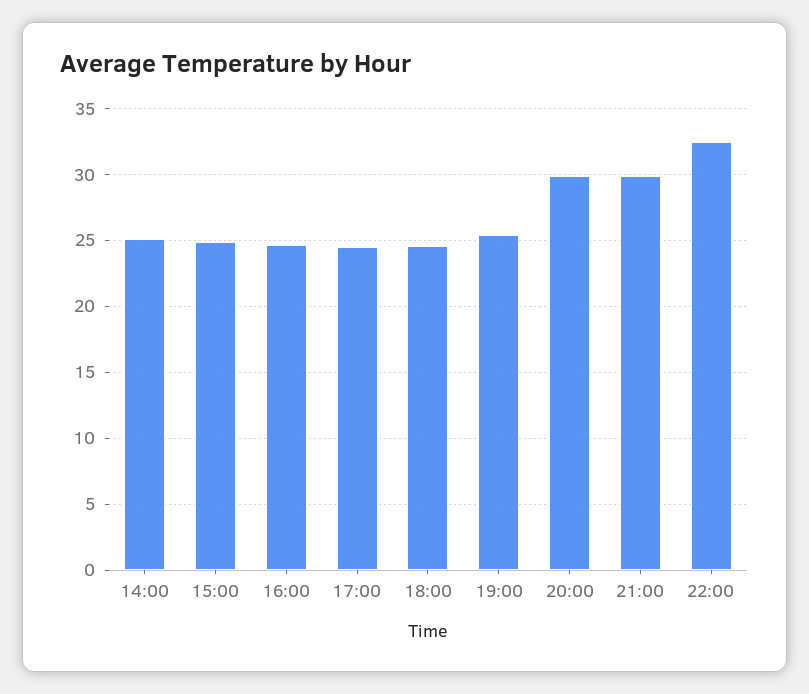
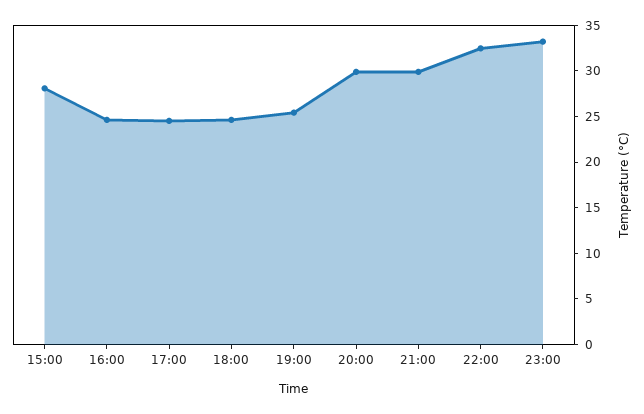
14:00: 25 -> none
15:00: 25 -> 28
23:00: none -> 33

